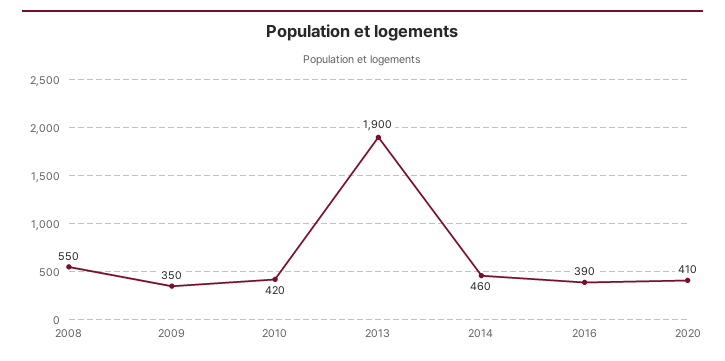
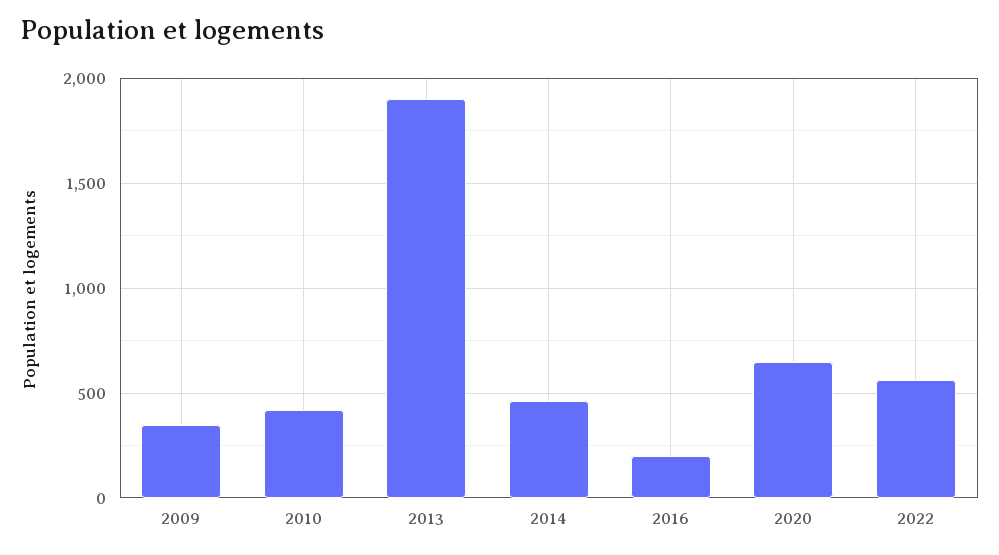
2008: 550 -> none
2016: 390 -> 200
2020: 410 -> 650
2022: none -> 550

